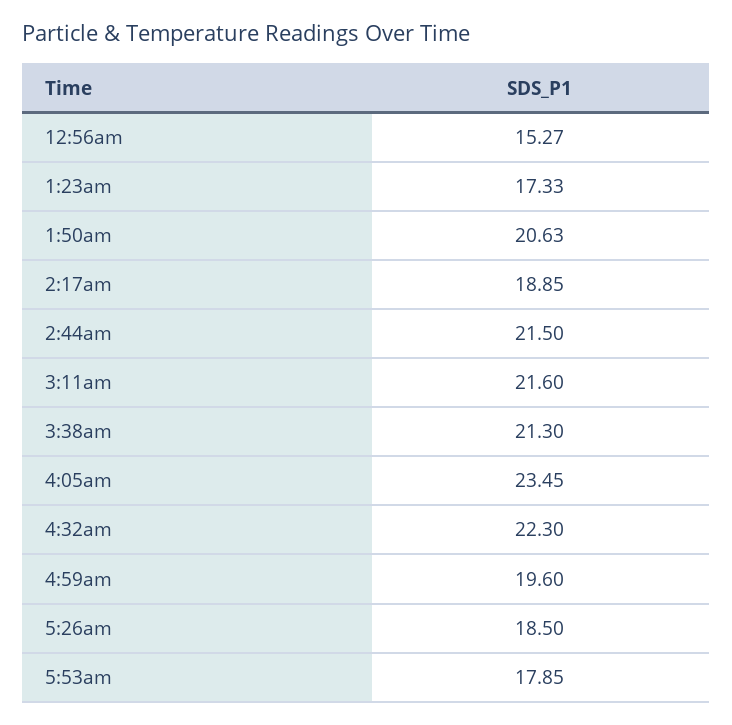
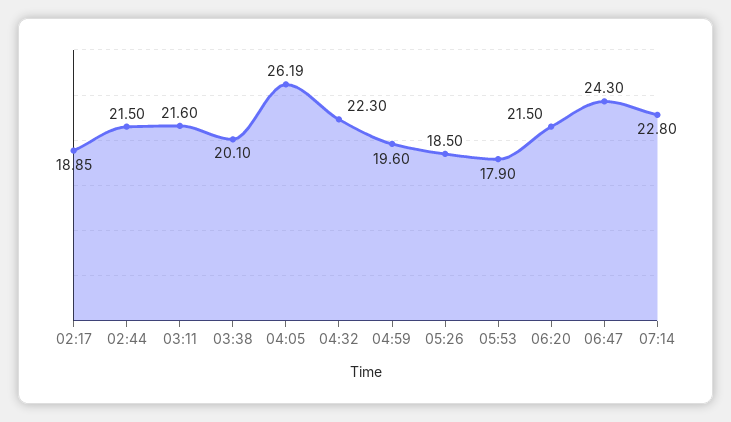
12:56am: 15.27 -> none
1:23am: 17.33 -> none
1:50am: 20.63 -> none
3:38am: 21.3 -> 20.1
4:05am: 23.45 -> 26.19
5:53am: 17.85 -> 17.9
06:20: none -> 21.5
06:47: none -> 24.3
07:14: none -> 22.8

